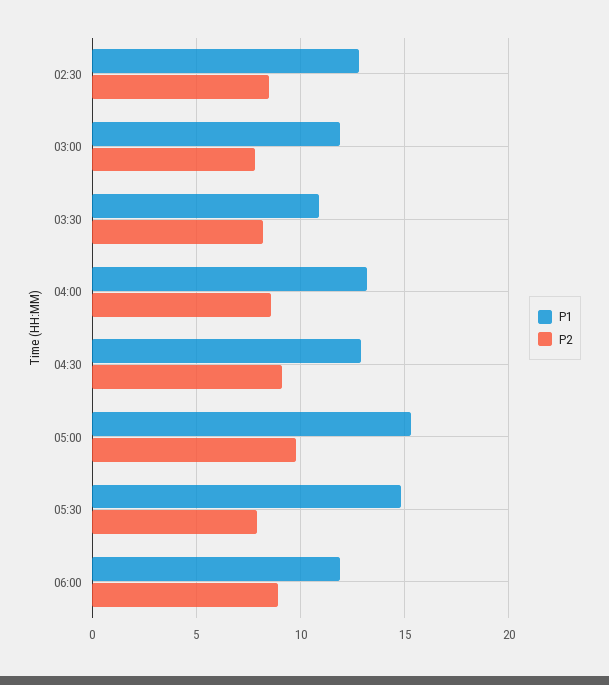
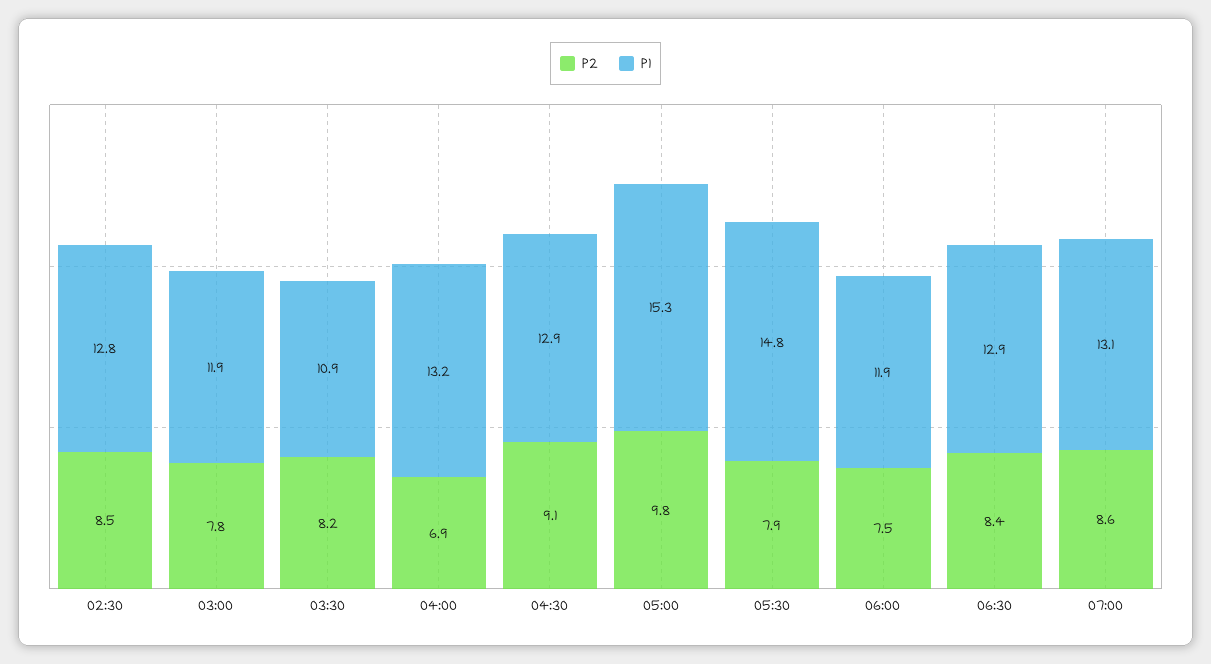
P2, 04:00: 8.5 -> 6.9
P2, 06:00: 9 -> 7.5
P2, 06:30: none -> 8.4
P1, 06:30: none -> 12.9
P2, 07:00: none -> 8.6
P1, 07:00: none -> 13.1

